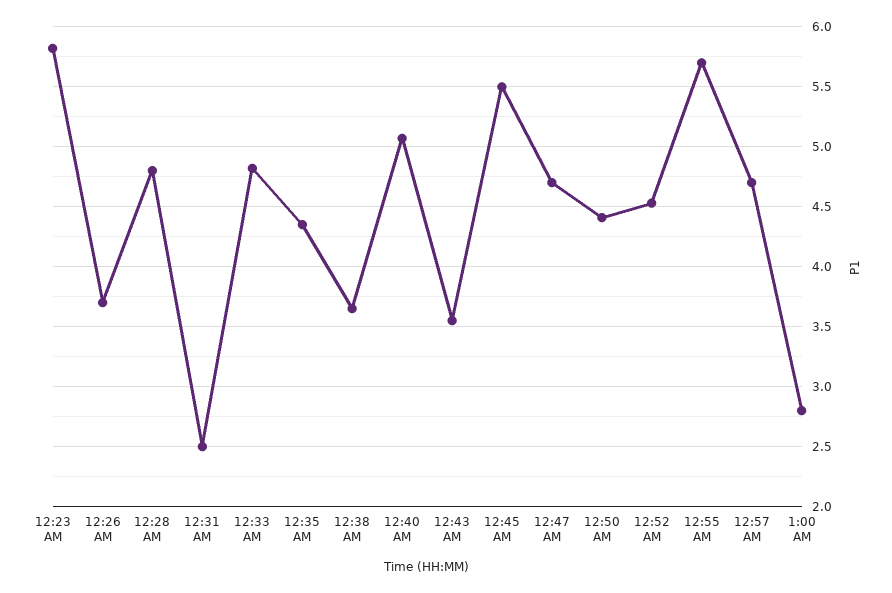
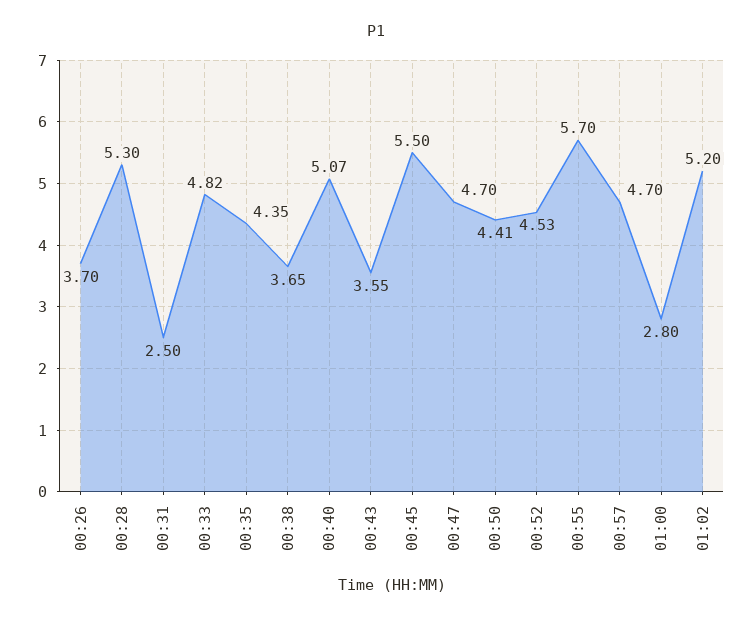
12:23 AM: 5.8 -> none
12:28 AM: 4.8 -> 5.3
01:02: none -> 5.2

